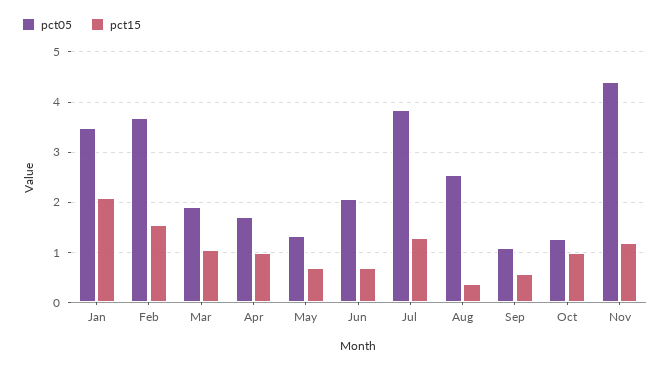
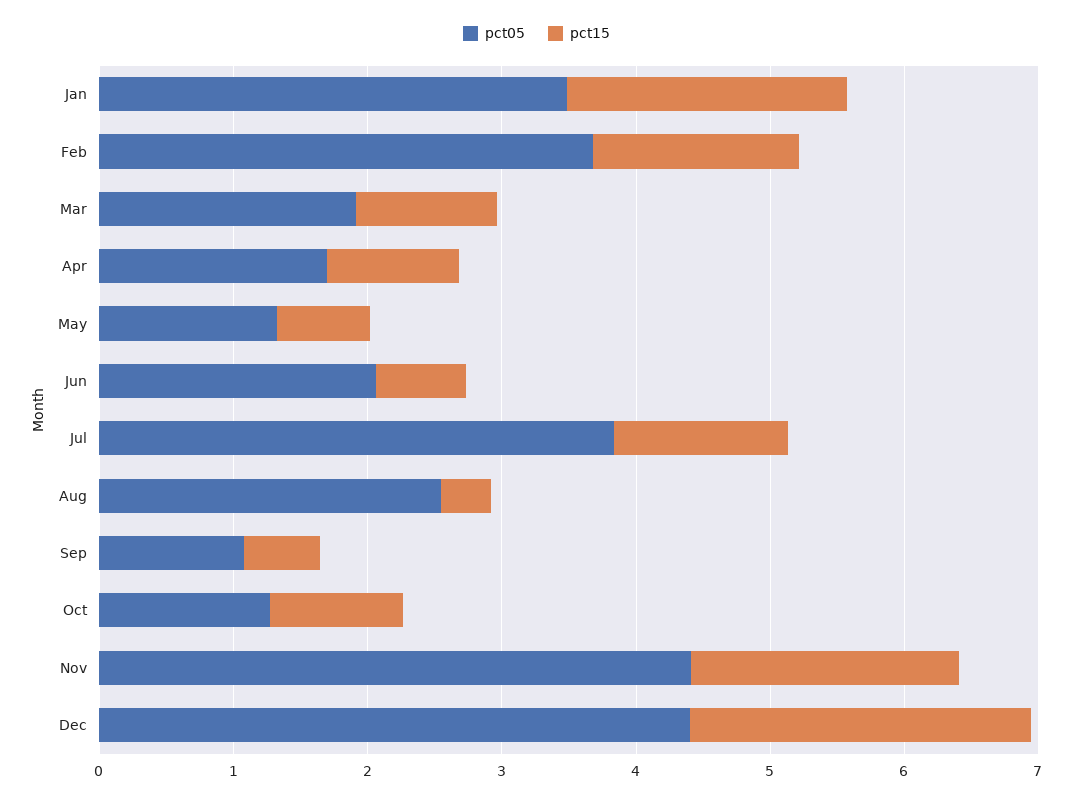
pct15, Nov: 1.2 -> 2
pct05, Dec: none -> 4.4
pct15, Dec: none -> 2.6

